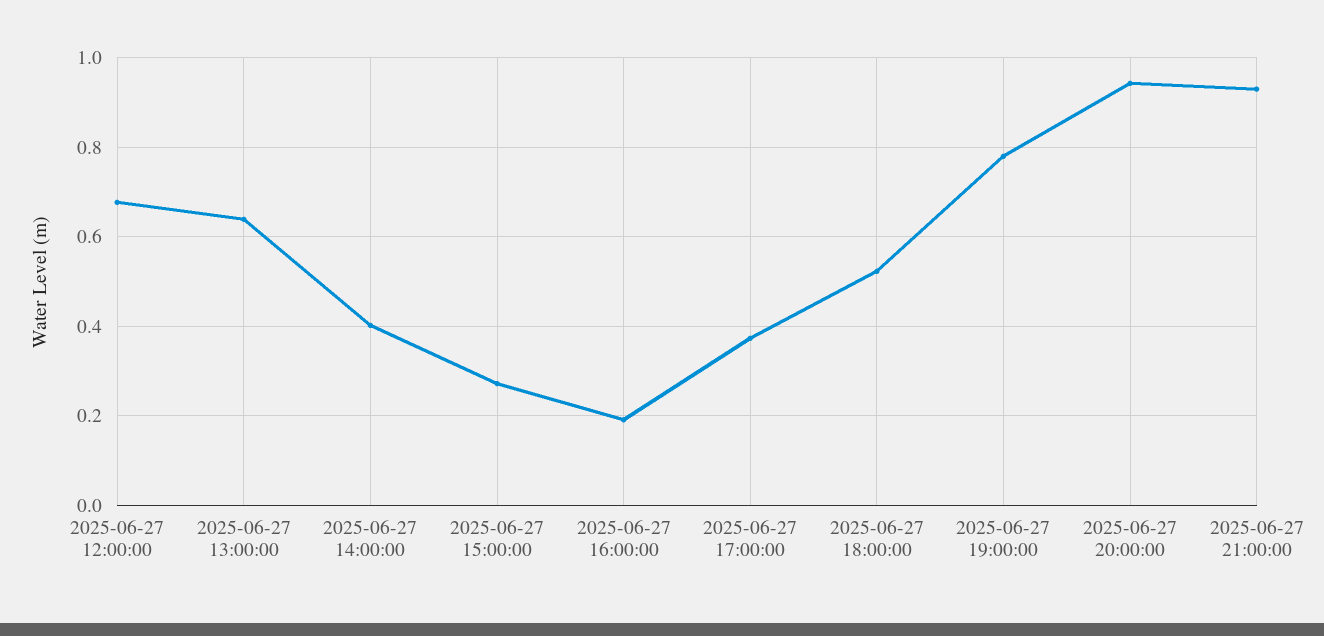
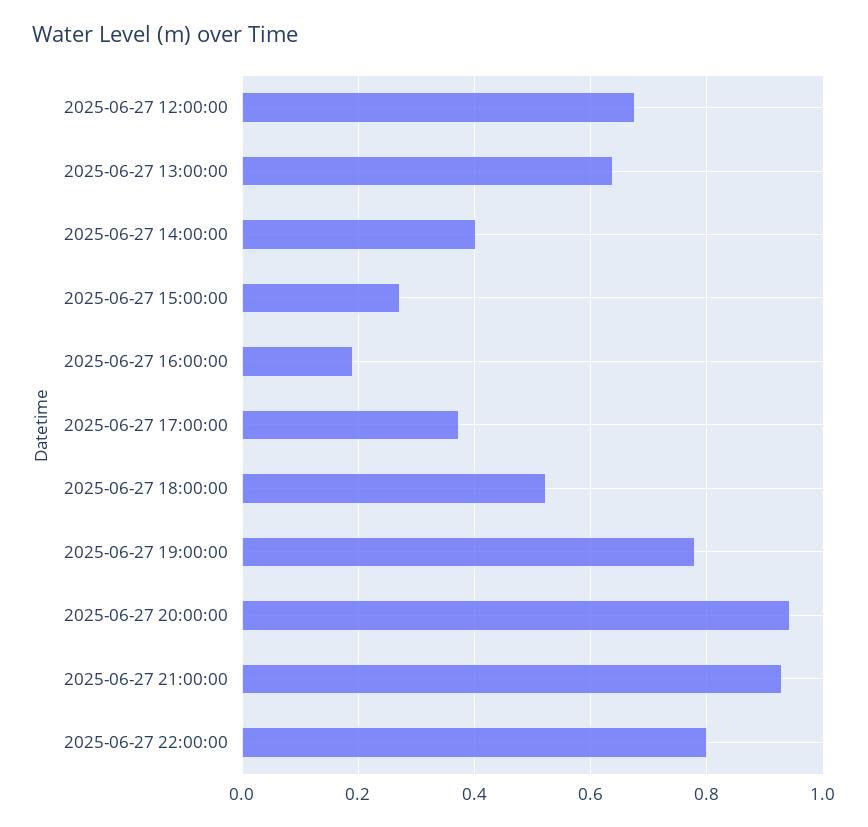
2025-06-27 22:00:00: none -> 0.8

